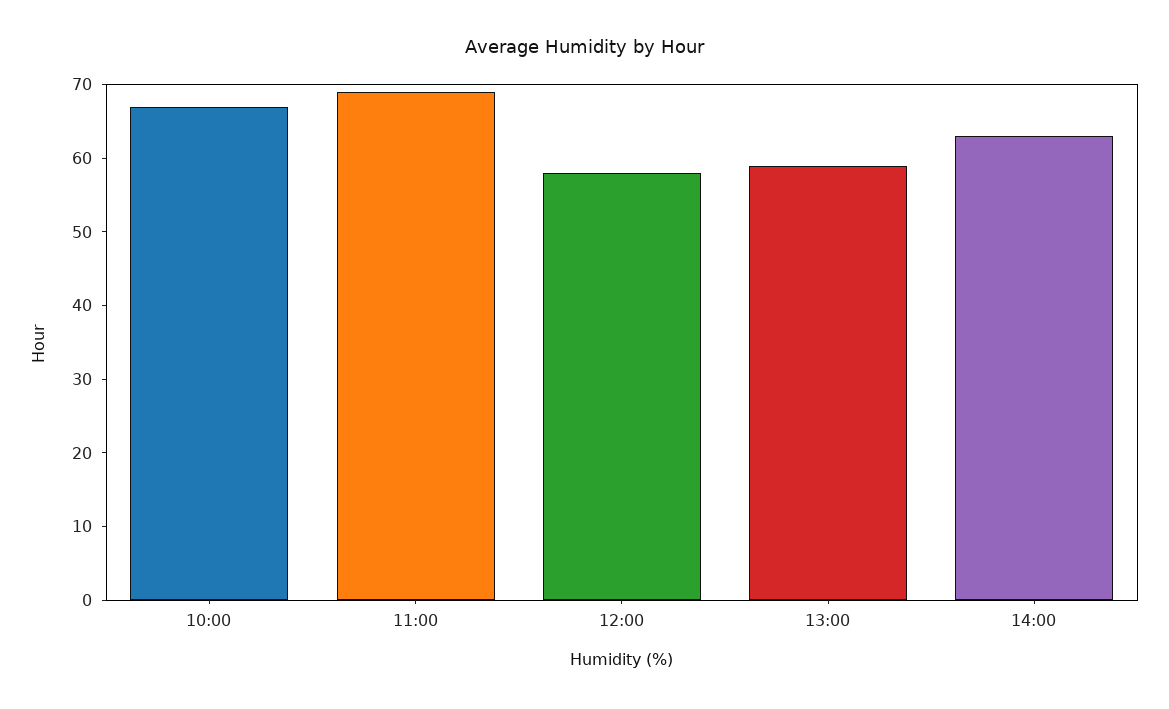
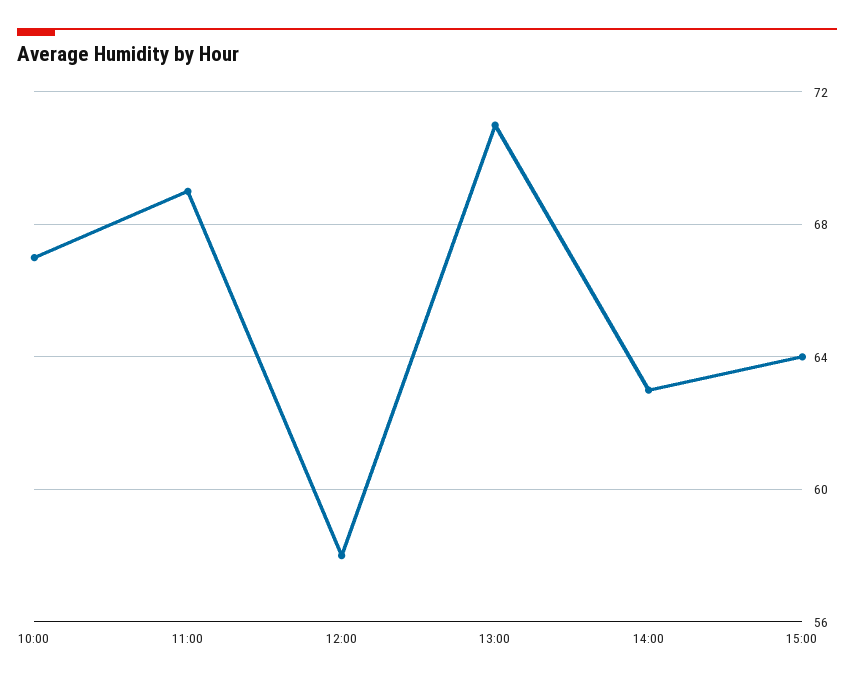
13:00: 60 -> 71
15:00: none -> 64

